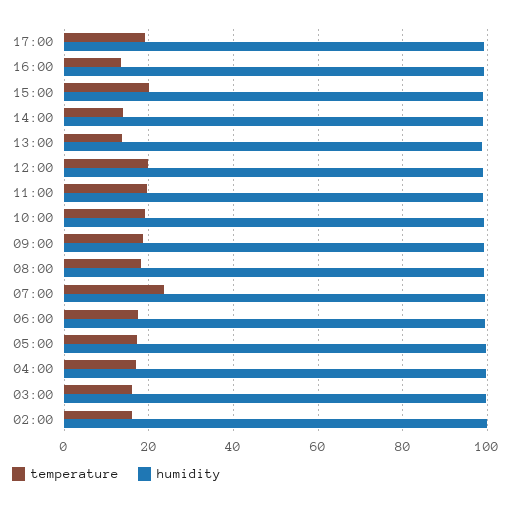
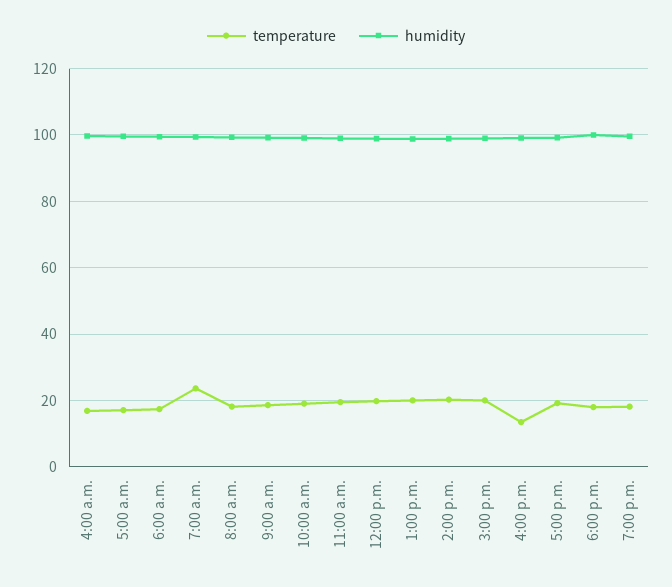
temperature, 14:00: 14 -> 20
temperature, 13:00: 14 -> 20
temperature, 03:00: 16 -> none
humidity, 03:00: 100 -> none
temperature, 02:00: 16 -> none
humidity, 02:00: 100 -> none
temperature, 6:00 p.m.: none -> 18
humidity, 6:00 p.m.: none -> 100
temperature, 7:00 p.m.: none -> 18
humidity, 7:00 p.m.: none -> 100

